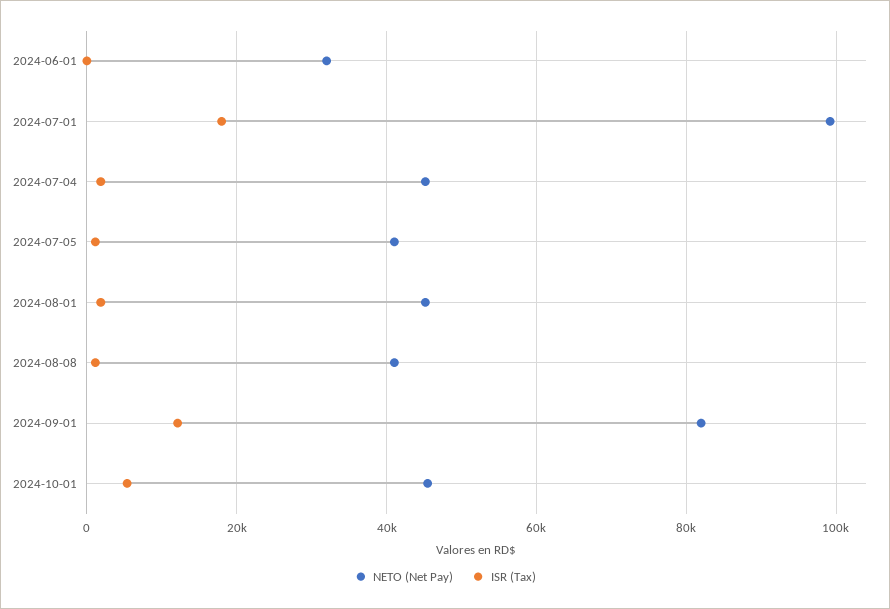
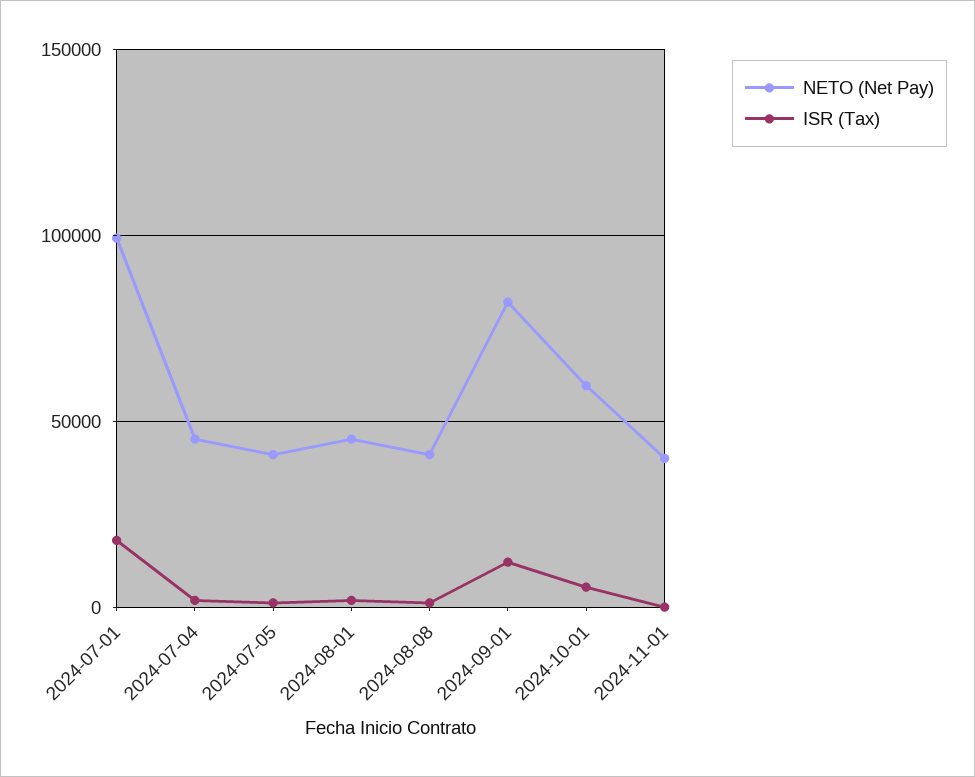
NETO (Net Pay), 2024-06-01: 32000 -> none
ISR (Tax), 2024-06-01: 0 -> none
NETO (Net Pay), 2024-10-01: 46000 -> 60000
NETO (Net Pay), 2024-11-01: none -> 40000
ISR (Tax), 2024-11-01: none -> 0

